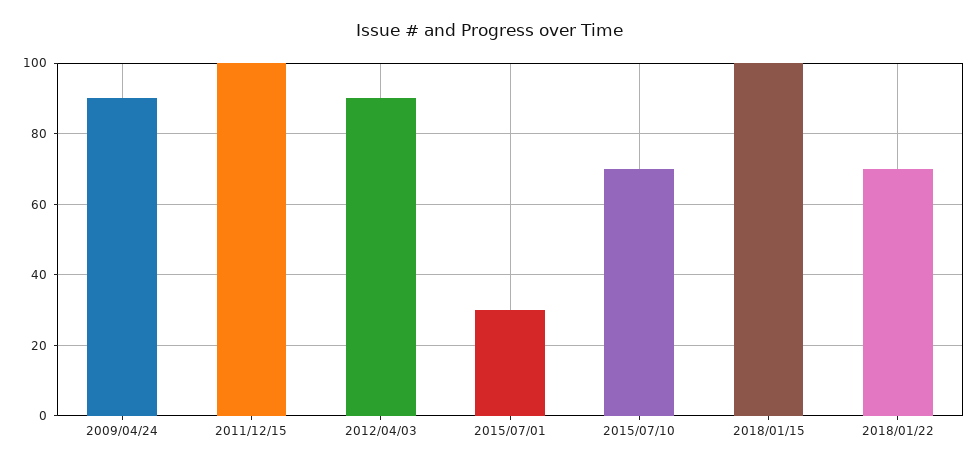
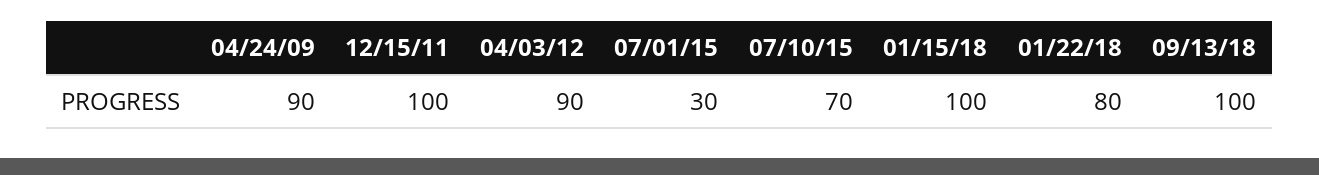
2018/01/22: 70 -> 80
09/13/18: none -> 100

